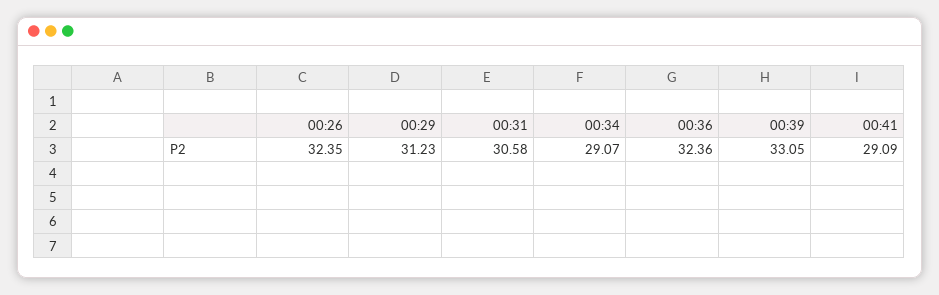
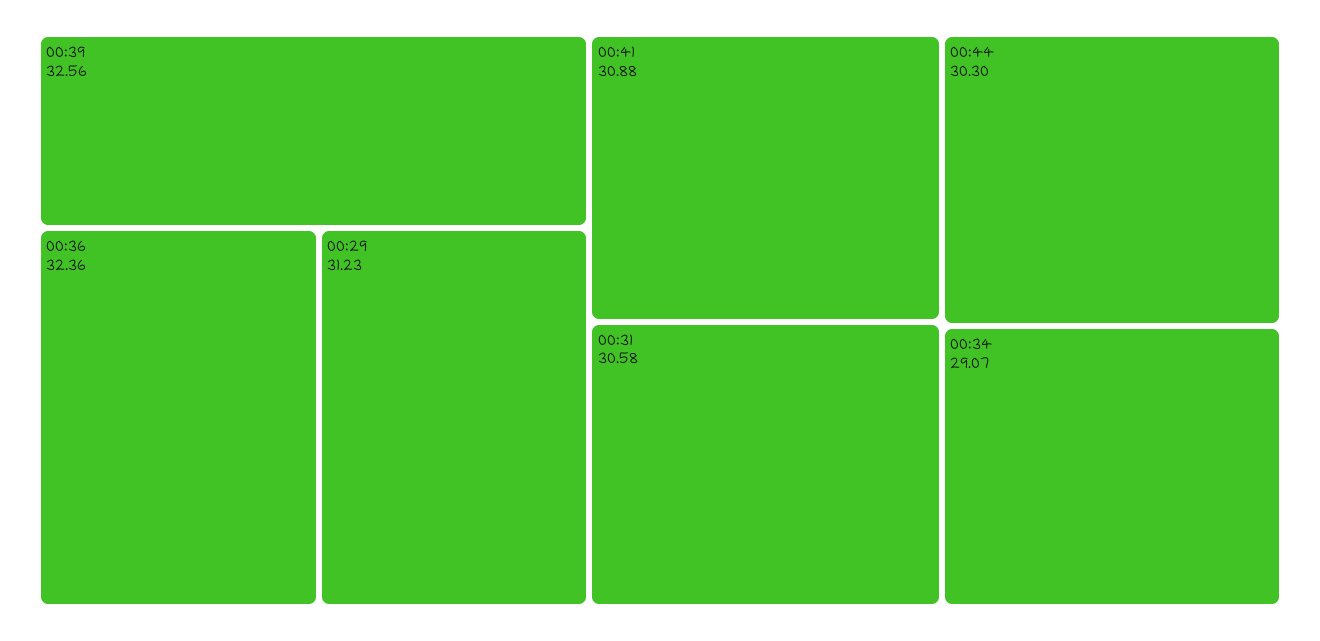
00:26: 32.35 -> none
00:39: 33.05 -> 32.56
00:41: 29.09 -> 30.88
00:44: none -> 30.3

